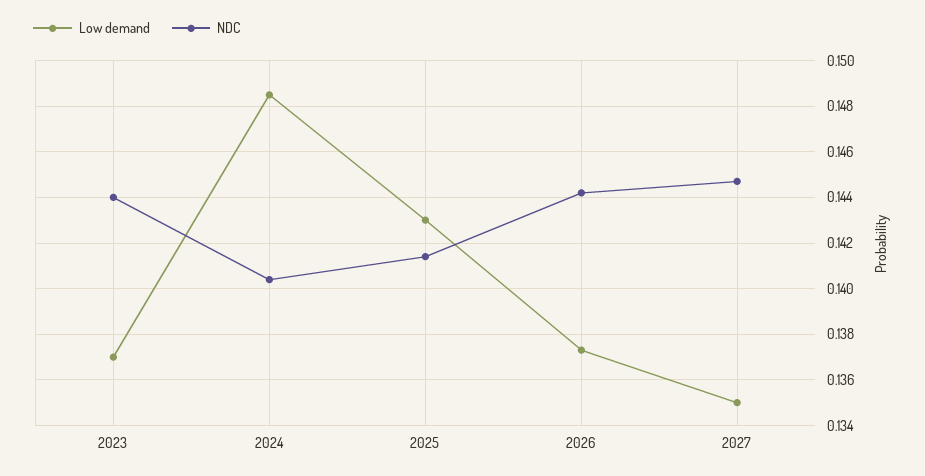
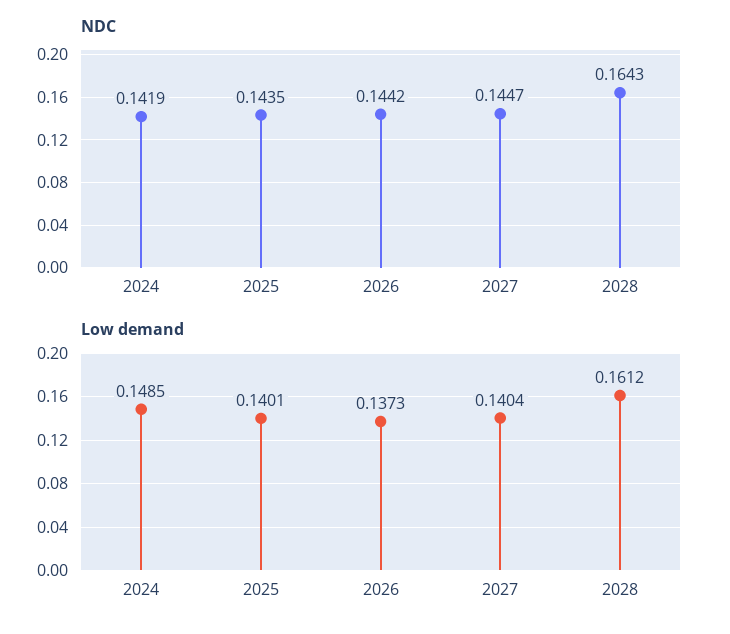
Low demand, 2023: 0.137 -> none
NDC, 2023: 0.144 -> none
NDC, 2024: 0.1405 -> 0.1419
Low demand, 2025: 0.143 -> 0.1401
NDC, 2025: 0.1415 -> 0.1435
Low demand, 2027: 0.135 -> 0.1404
NDC, 2028: none -> 0.1643
Low demand, 2028: none -> 0.1612

